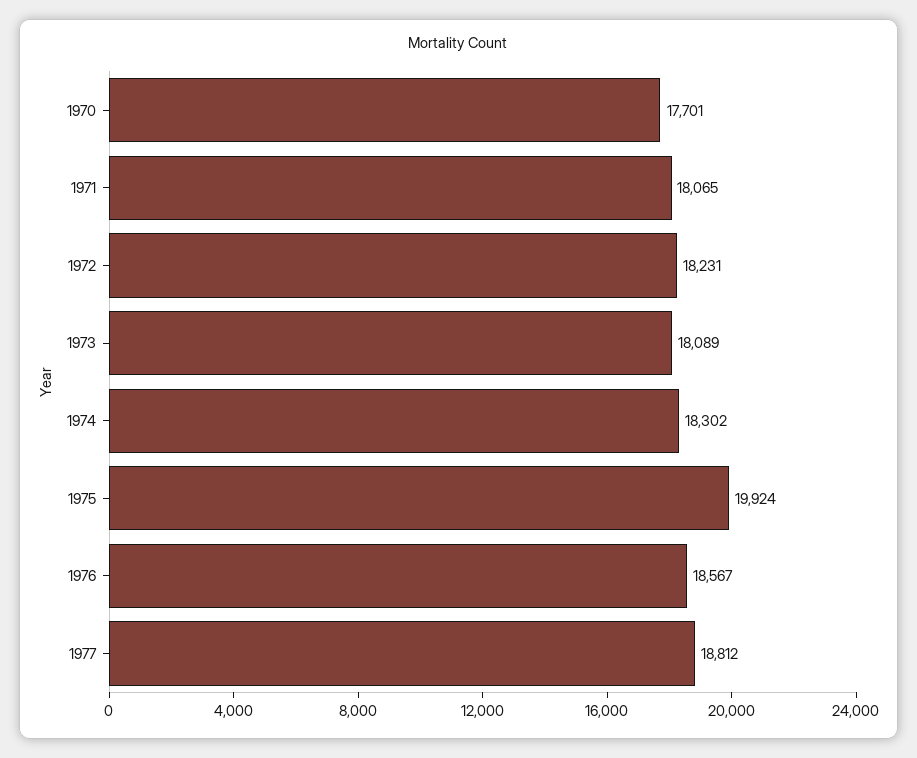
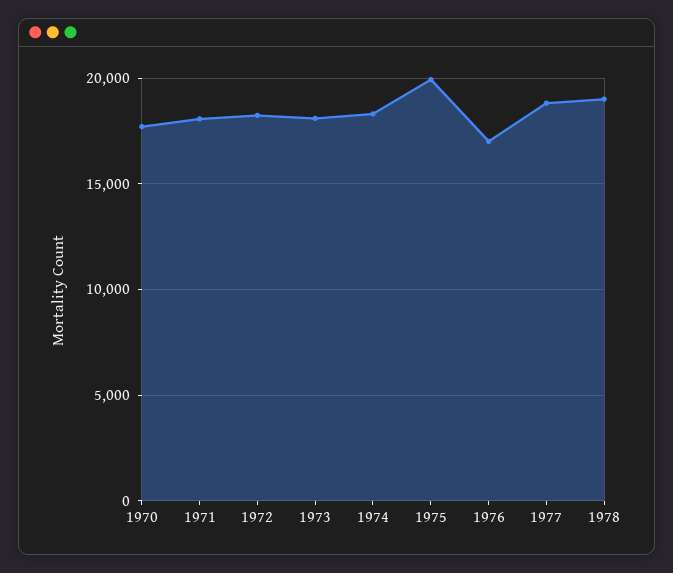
1976: 18567 -> 17000
1978: none -> 19000

